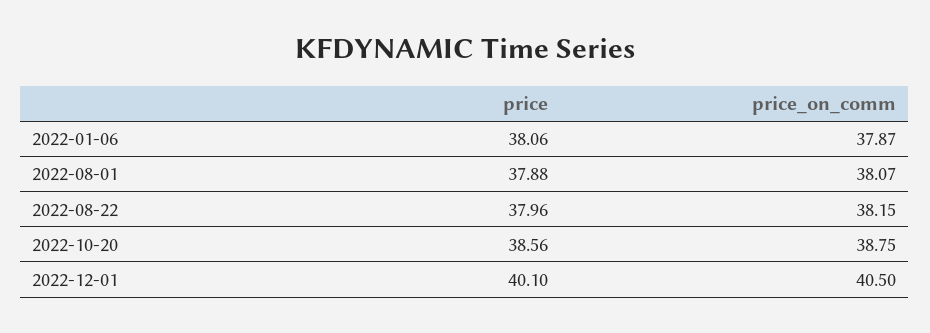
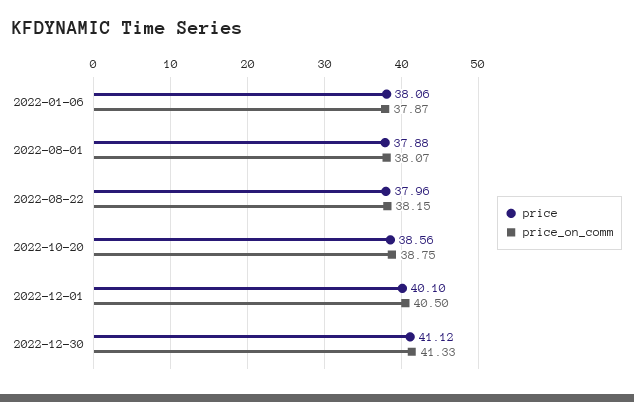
price, 2022-12-30: none -> 41.12
price_on_comm, 2022-12-30: none -> 41.33

